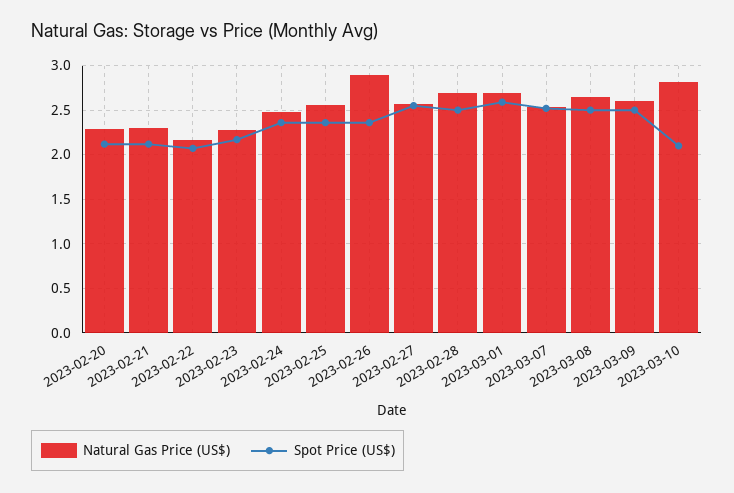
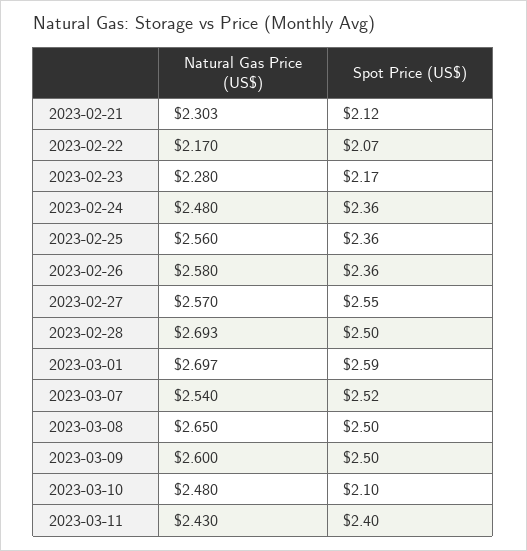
Natural Gas Price (US$), 2023-02-20: 2.3 -> none
Spot Price (US$), 2023-02-20: 2.1 -> none
Natural Gas Price (US$), 2023-02-26: 2.9 -> 2.58
Natural Gas Price (US$), 2023-03-10: 2.8 -> 2.48
Natural Gas Price (US$), 2023-03-11: none -> 2.43
Spot Price (US$), 2023-03-11: none -> 2.4

